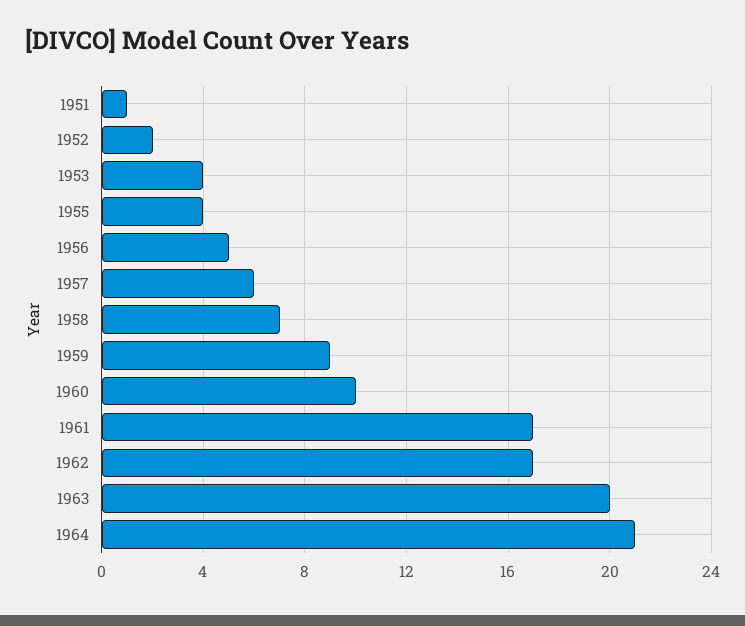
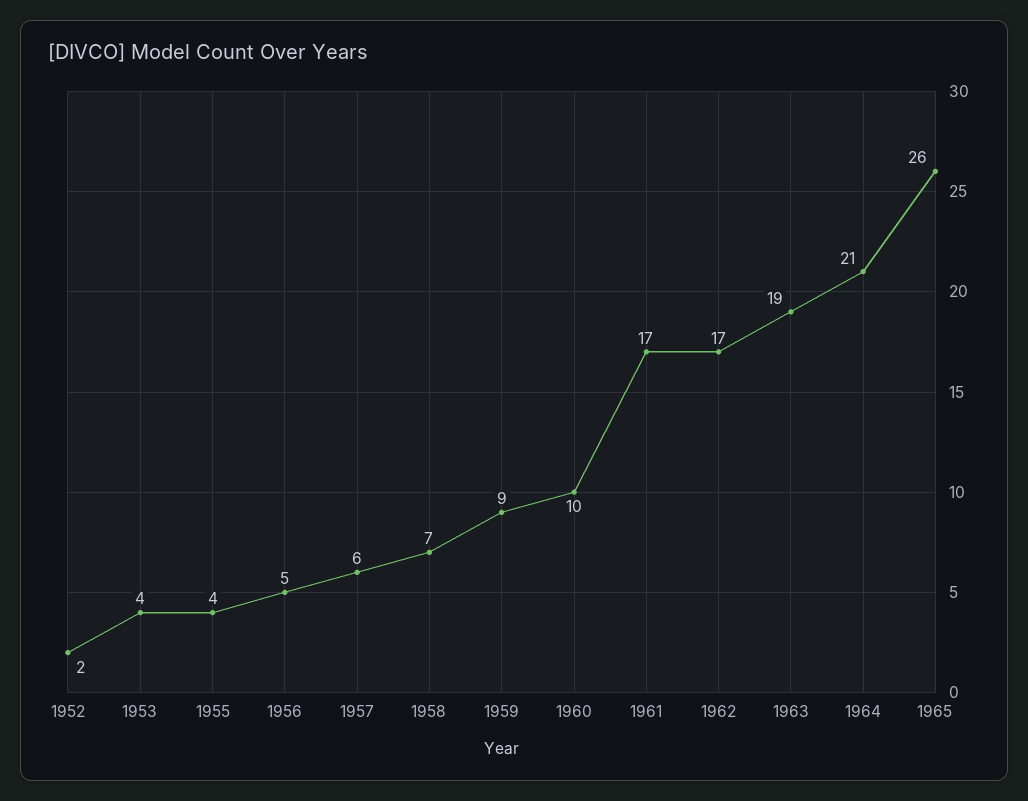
1951: 1 -> none
1963: 20 -> 19
1965: none -> 26

